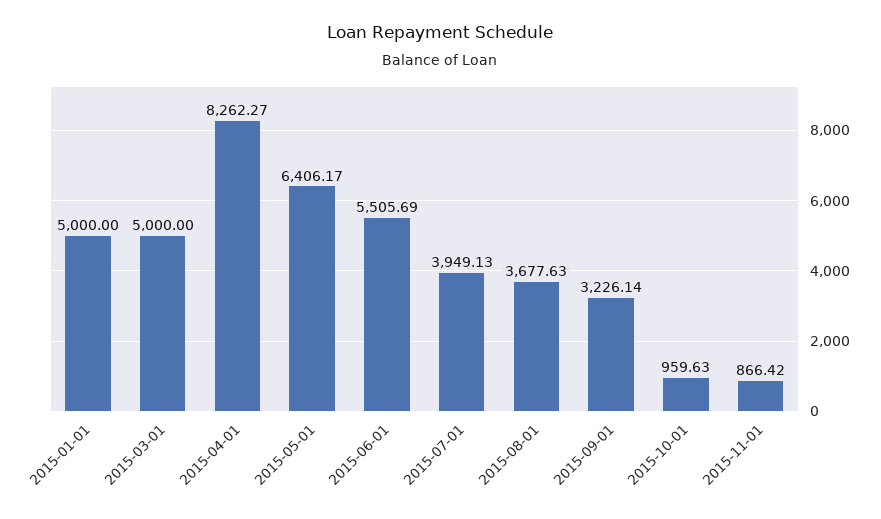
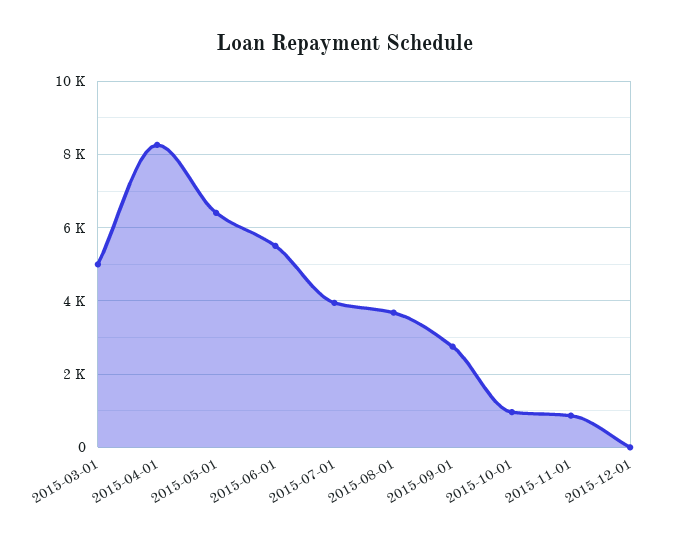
2015-01-01: 5000 -> none
2015-09-01: 3226.14 -> 2800
2015-12-01: none -> 0

